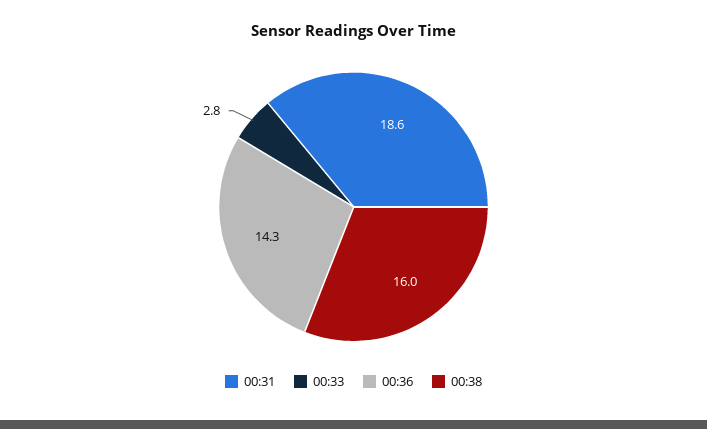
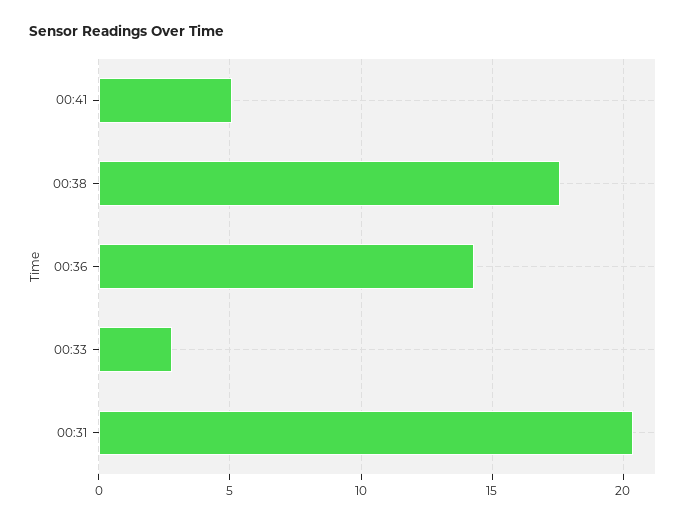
00:31: 18.6 -> 20.5
00:38: 16 -> 17.5
00:41: none -> 5

